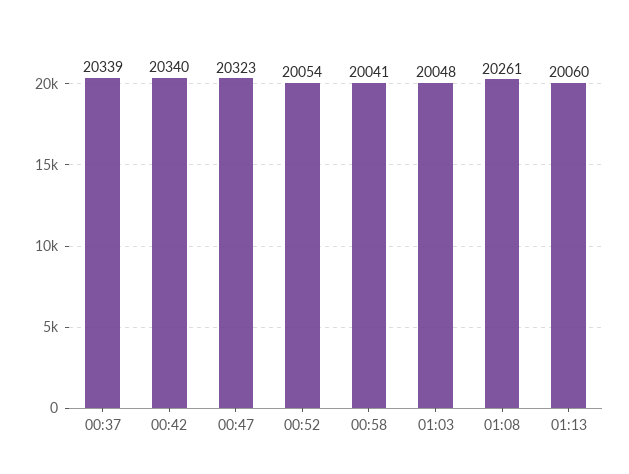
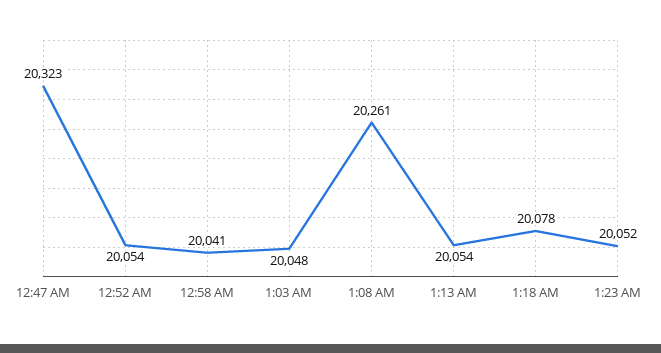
00:37: 20339 -> none
00:42: 20340 -> none
01:13: 20060 -> 20054
1:18 AM: none -> 20078
1:23 AM: none -> 20052

